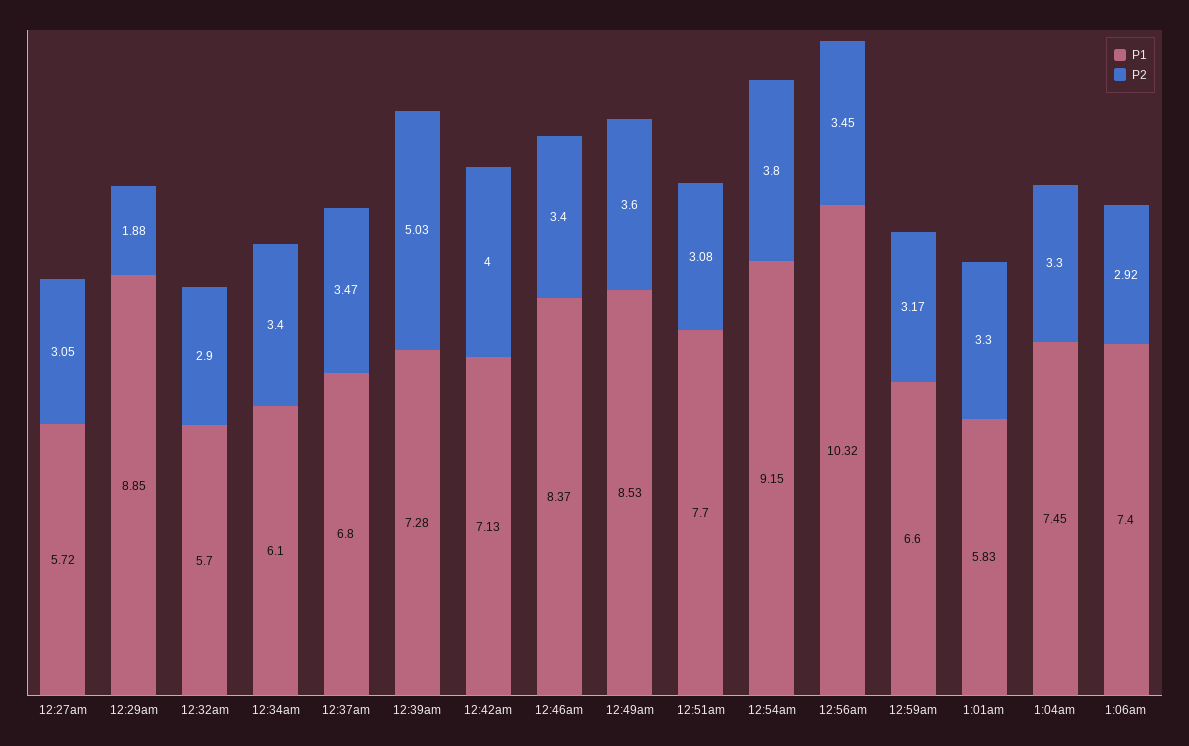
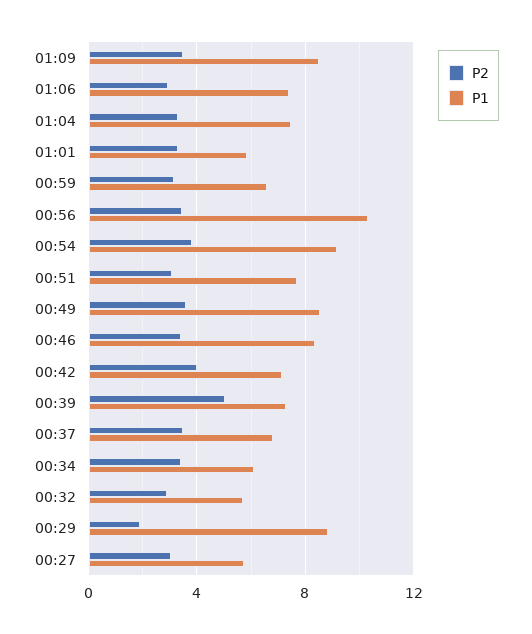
P2, 01:09: none -> 3.5
P1, 01:09: none -> 8.5

